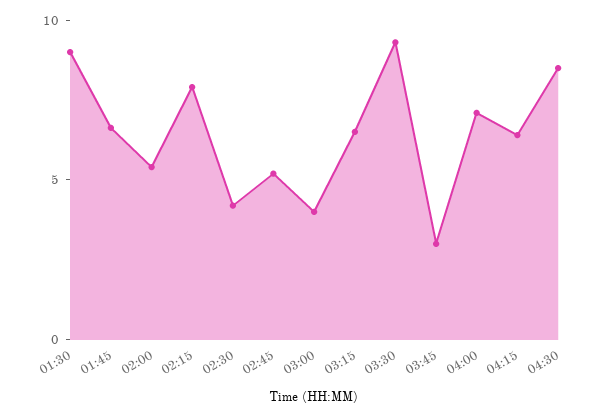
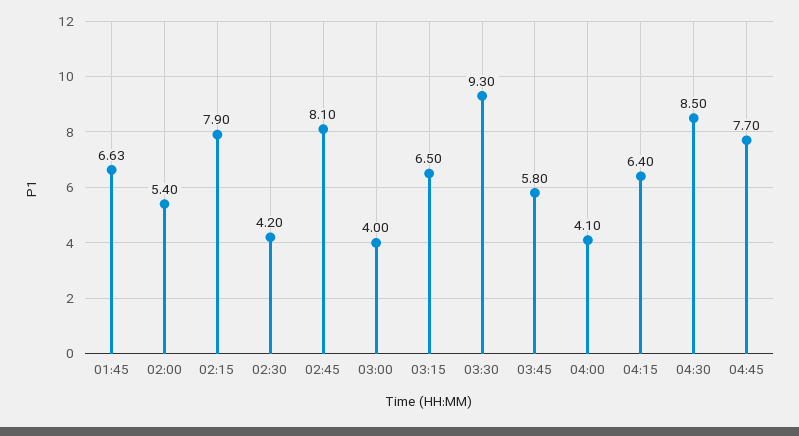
01:30: 9 -> none
02:45: 5 -> 8.1
03:45: 3 -> 5.8
04:00: 7 -> 4.1
04:45: none -> 7.7

